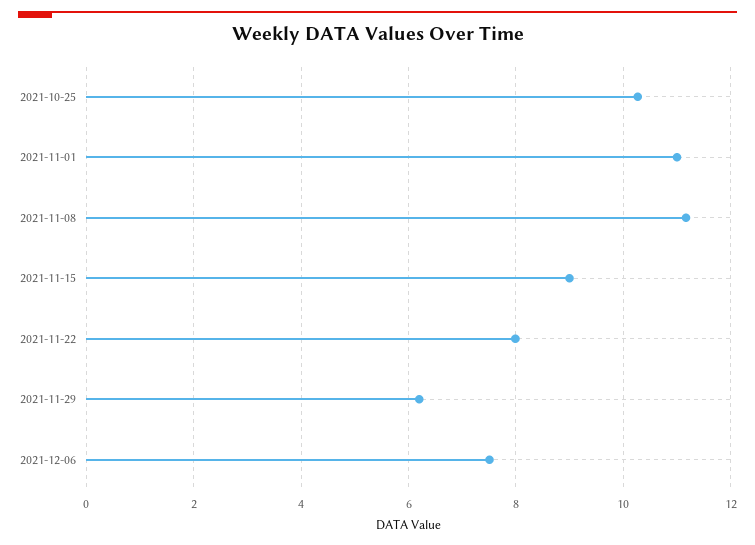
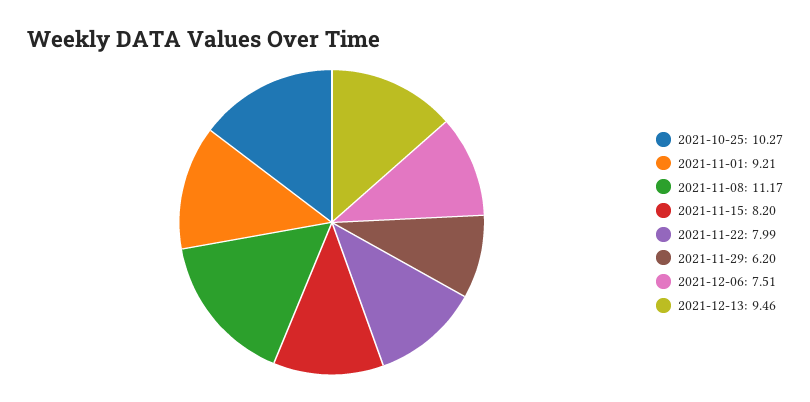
2021-11-01: 11 -> 9.21
2021-11-15: 9 -> 8.2
2021-12-13: none -> 9.46

